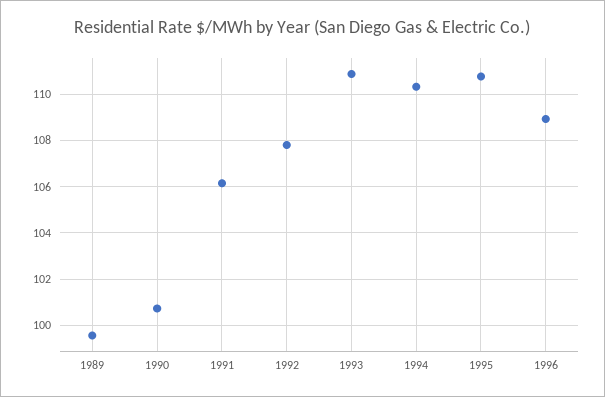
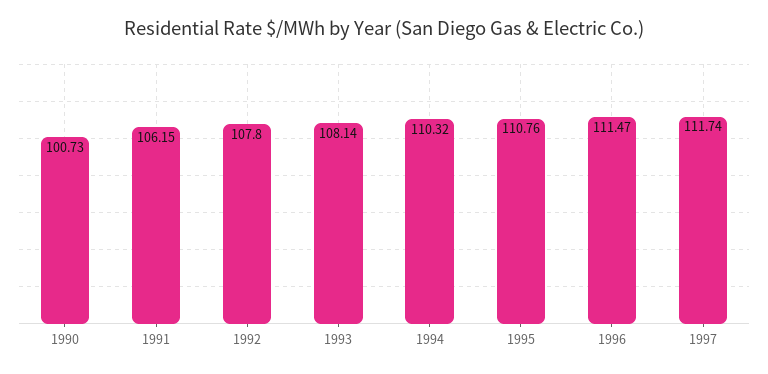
1989: 99.5 -> none
1993: 111 -> 108.14
1996: 109 -> 111.47
1997: none -> 111.74

